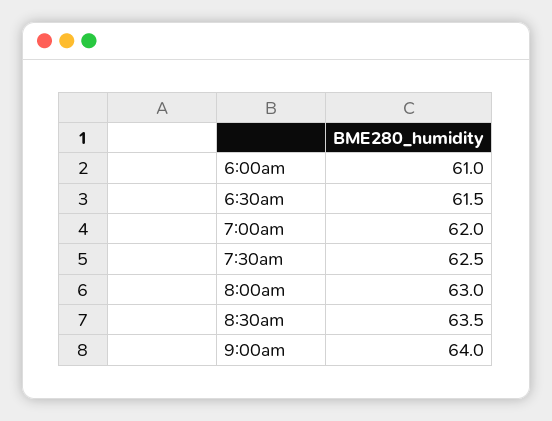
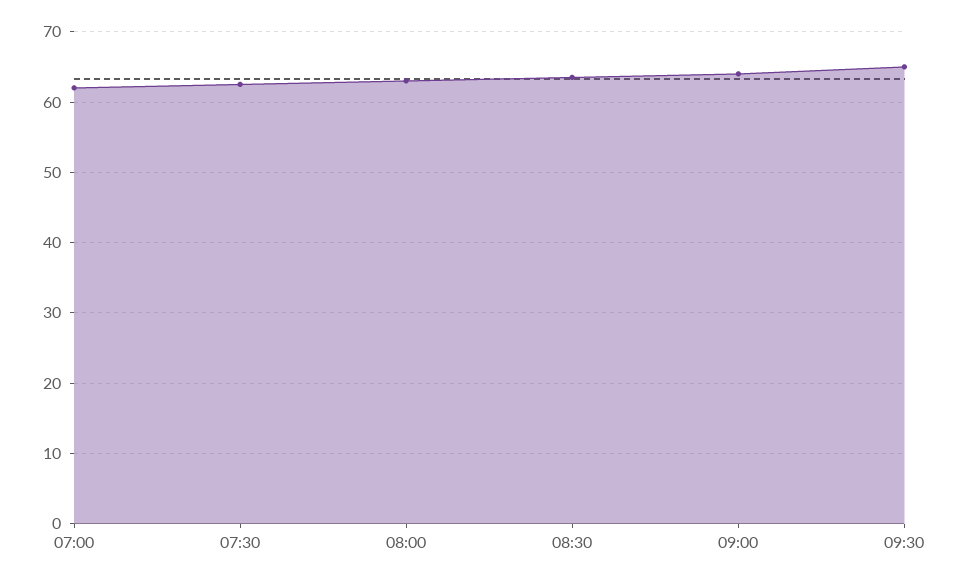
6:00am: 61 -> none
6:30am: 61.5 -> none
09:30: none -> 65

